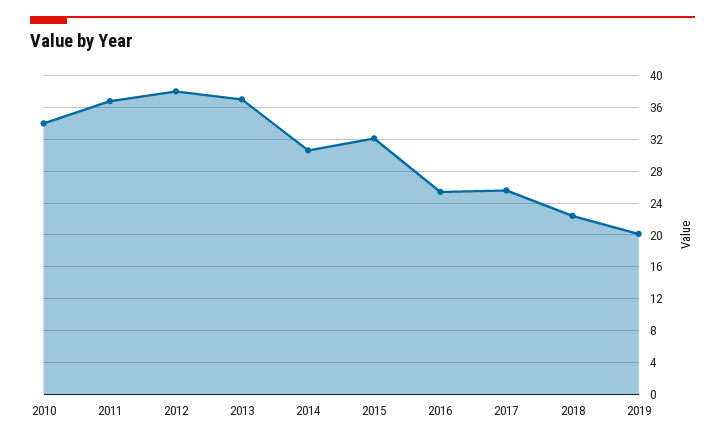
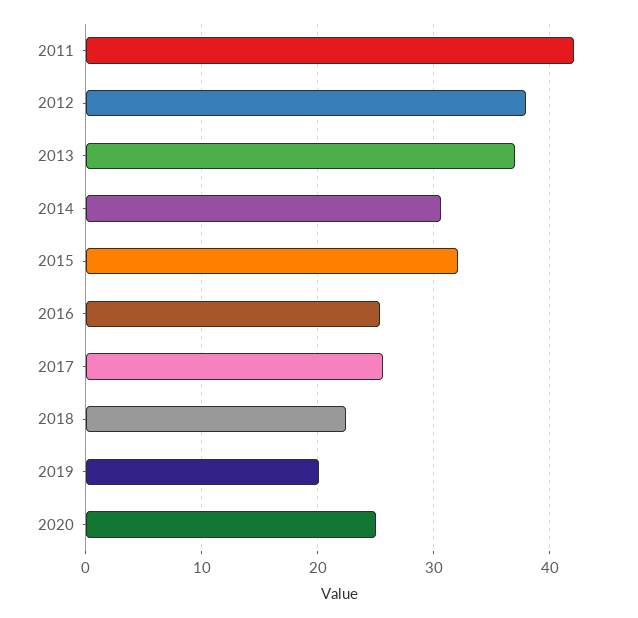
2010: 34 -> none
2011: 37 -> 42
2020: none -> 25

